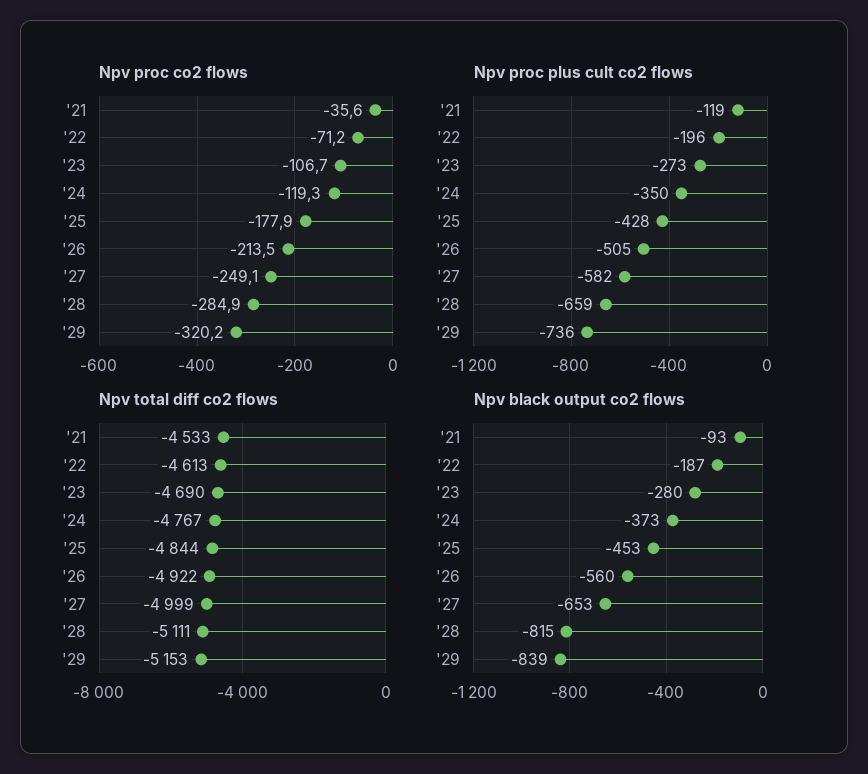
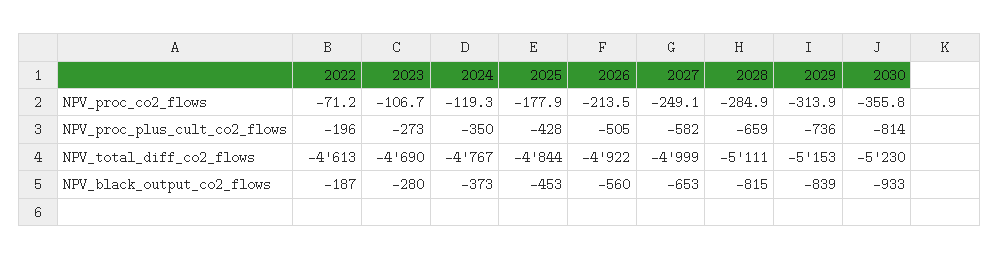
Npv proc co2 flows, '21: -35.6 -> none
Npv proc co2 flows, '29: -320.2 -> -313.9
Npv proc plus cult co2 flows, '21: -119 -> none
Npv total diff co2 flows, '21: -4533 -> none
Npv black output co2 flows, '21: -93 -> none
Npv proc co2 flows, 2030: none -> -355.8
Npv proc plus cult co2 flows, 2030: none -> -814
Npv total diff co2 flows, 2030: none -> -5230
Npv black output co2 flows, 2030: none -> -933

